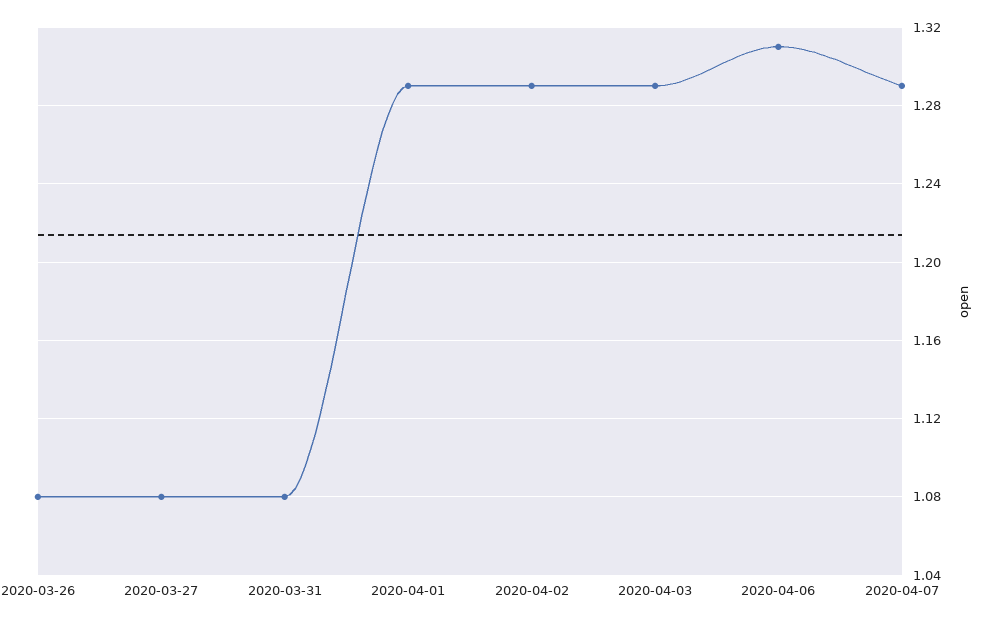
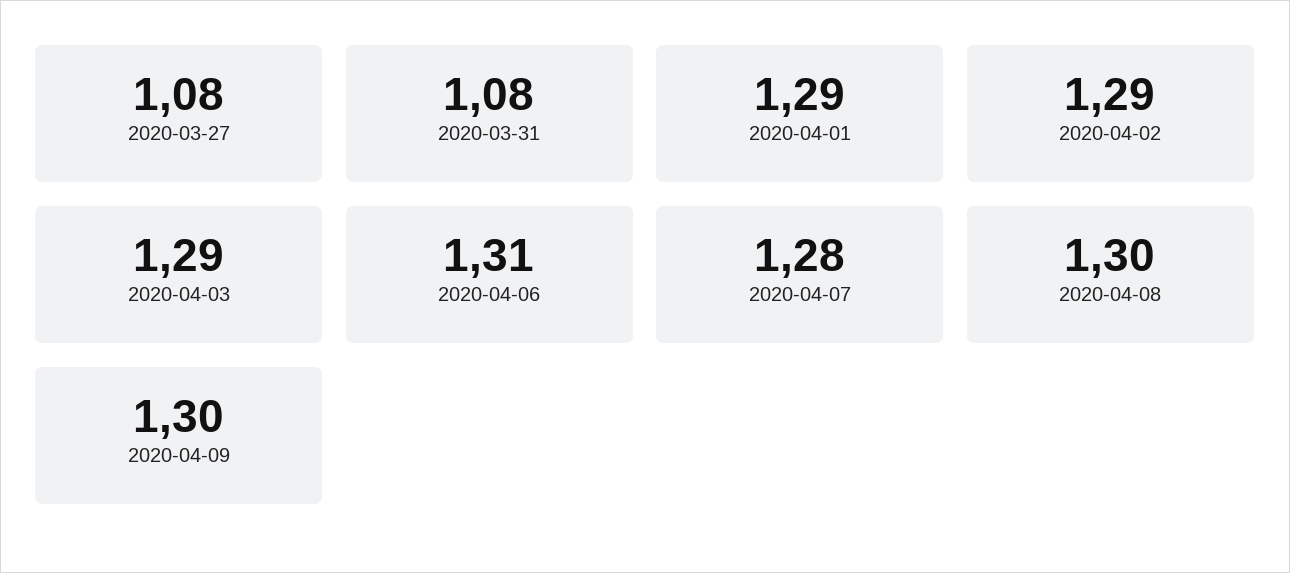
2020-03-26: 1.08 -> none
2020-04-07: 1.29 -> 1.28
2020-04-08: none -> 1.3
2020-04-09: none -> 1.3

